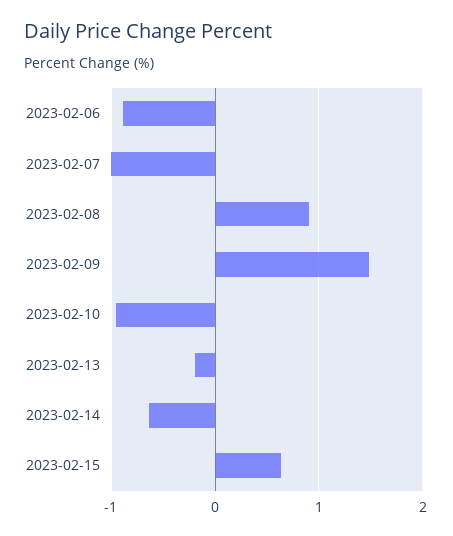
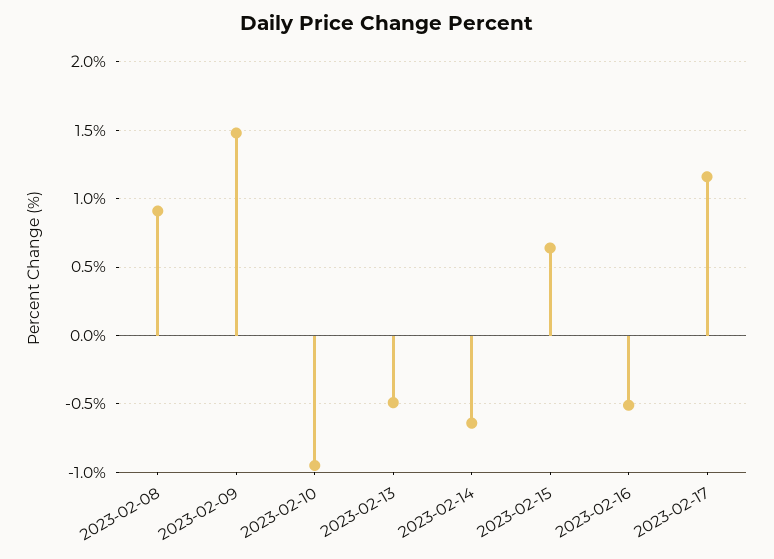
2023-02-06: -0.9 -> none
2023-02-07: -1 -> none
2023-02-13: -0.2 -> -0.5
2023-02-16: none -> -0.5
2023-02-17: none -> 1.15

